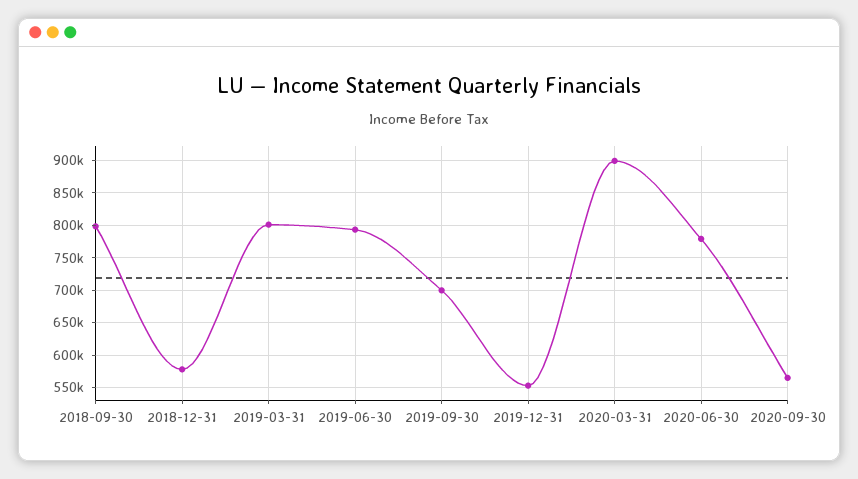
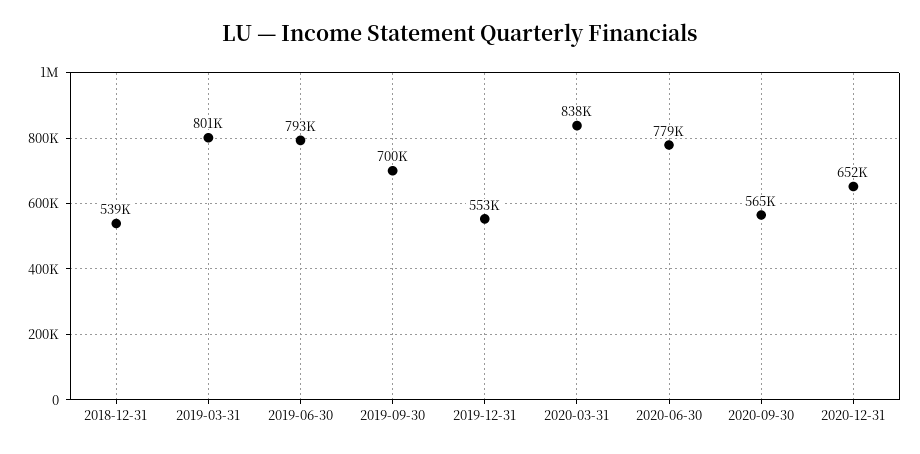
2018-09-30: 800000 -> none
2018-12-31: 580000 -> 539000
2020-03-31: 900000 -> 838000
2020-12-31: none -> 652000

